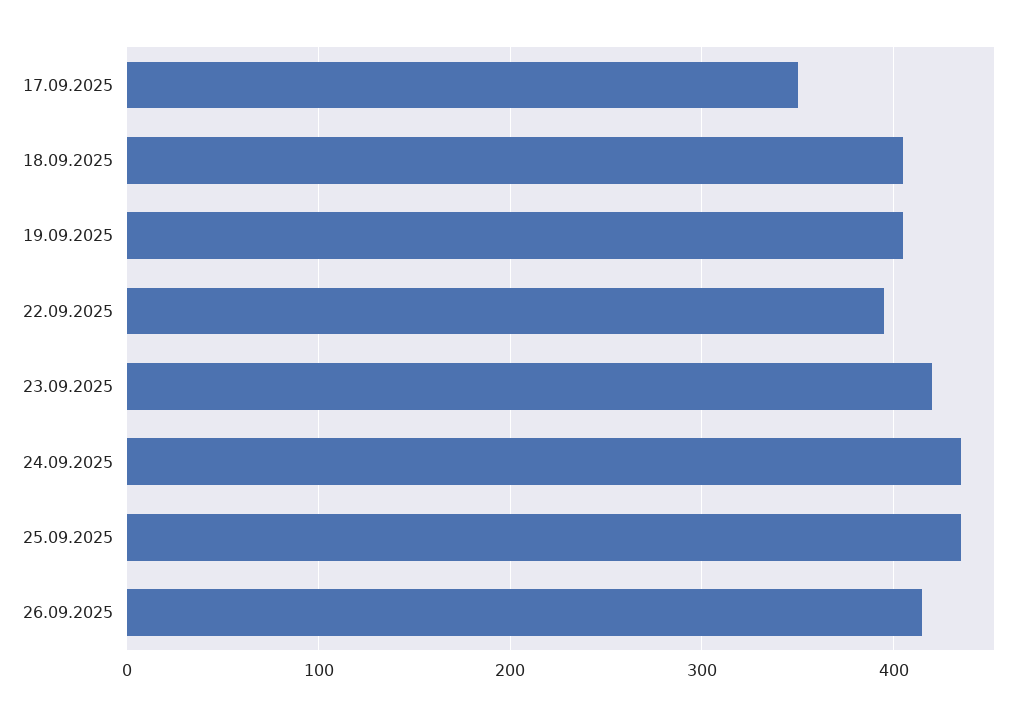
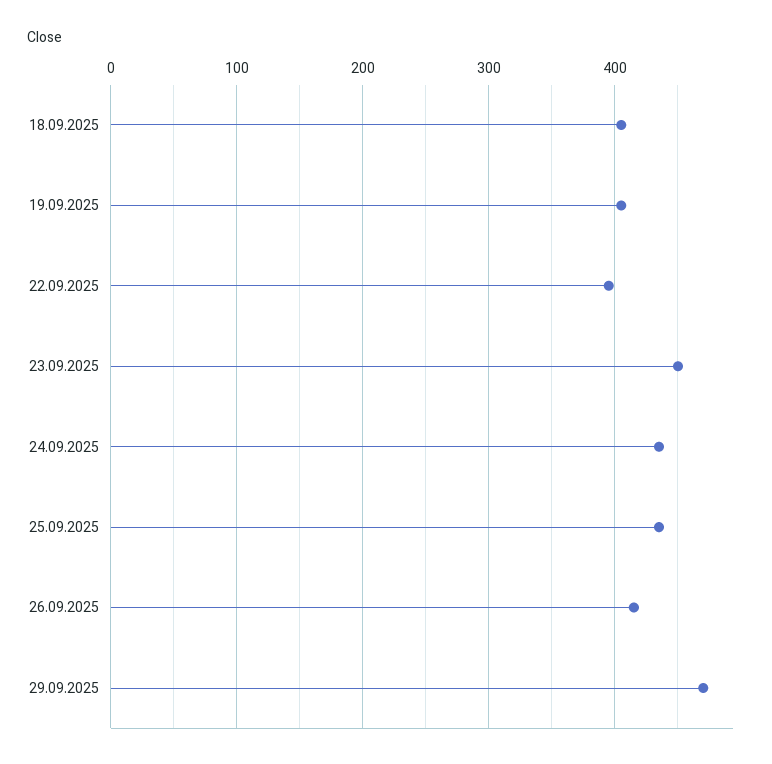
17.09.2025: 350 -> none
23.09.2025: 420 -> 450
29.09.2025: none -> 470

